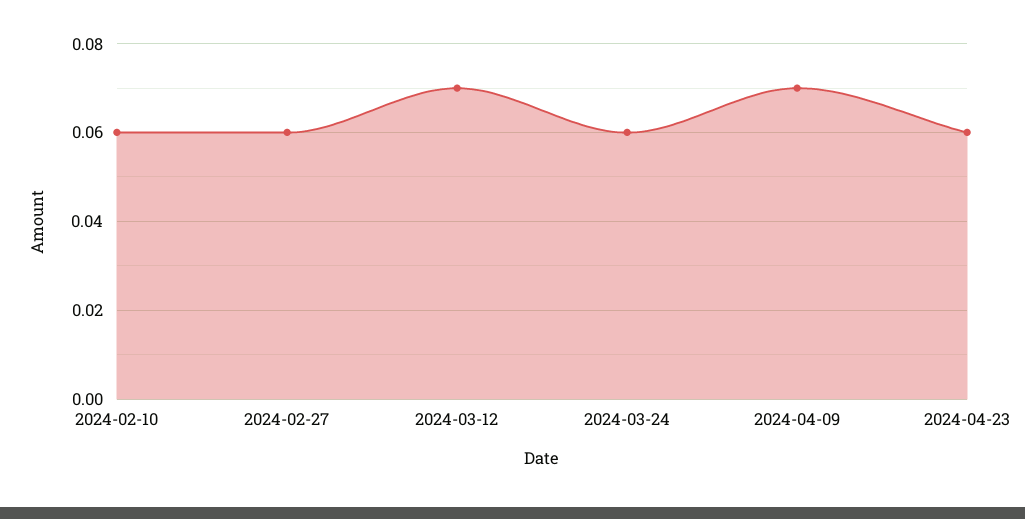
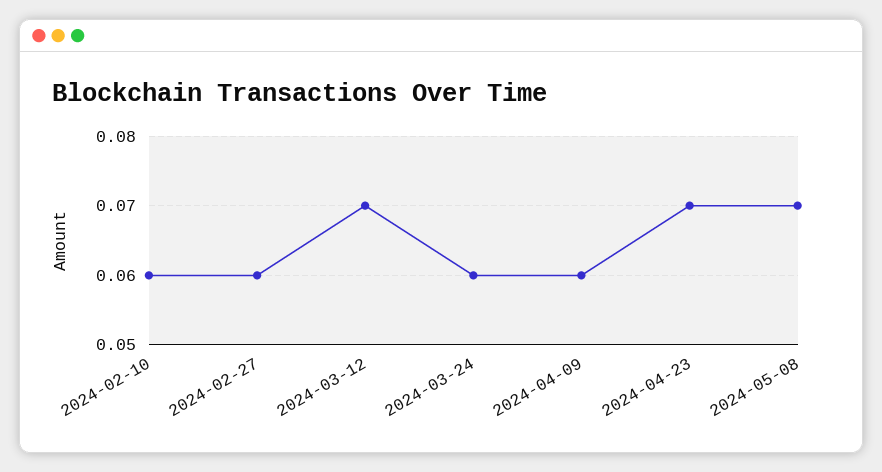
2024-04-09: 0.07 -> 0.06
2024-04-23: 0.06 -> 0.07
2024-05-08: none -> 0.07

